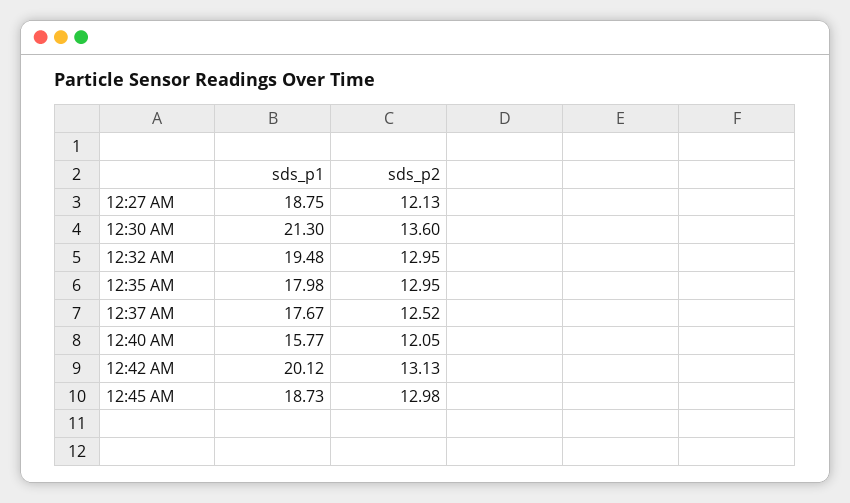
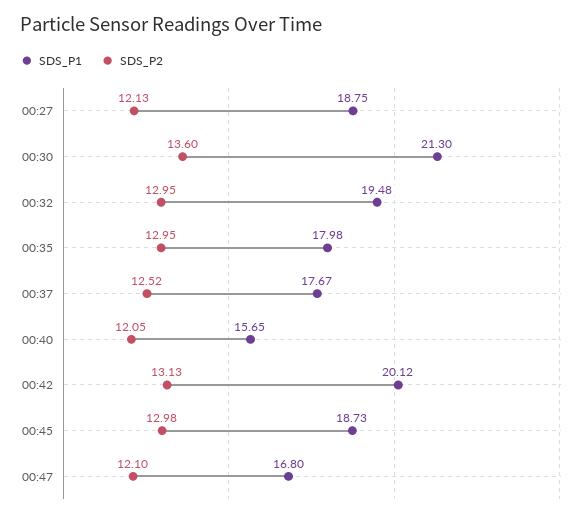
sds_p1, 12:40 AM: 15.77 -> 15.65
sds_p1, 00:47: none -> 16.8
sds_p2, 00:47: none -> 12.1

